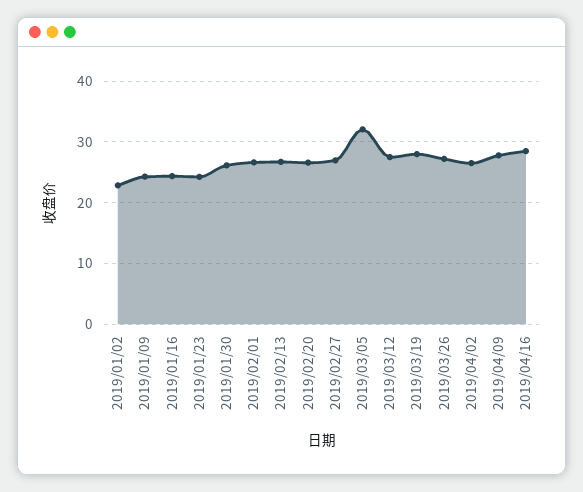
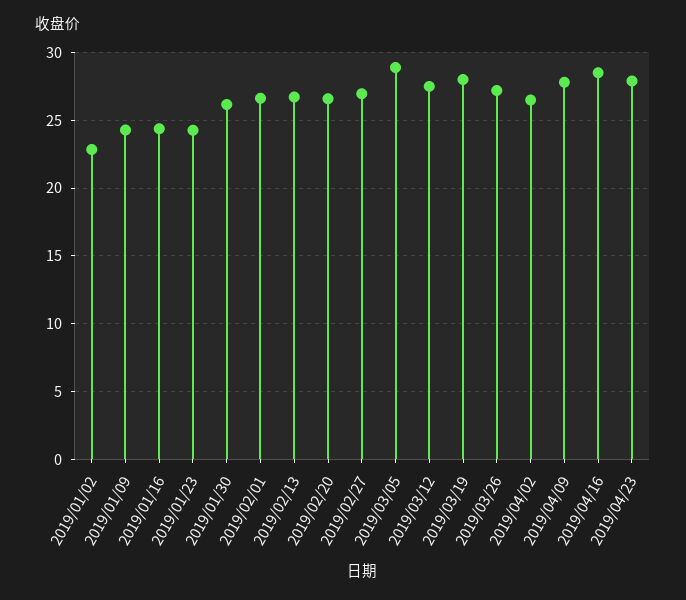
2019/03/05: 32 -> 29
2019/04/23: none -> 28

